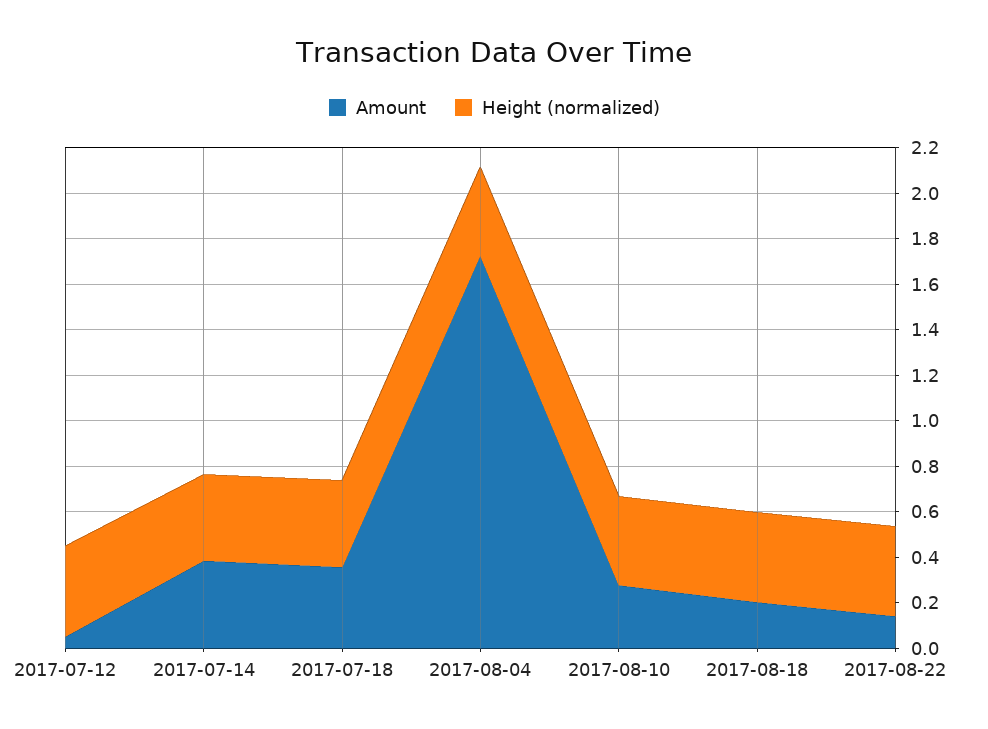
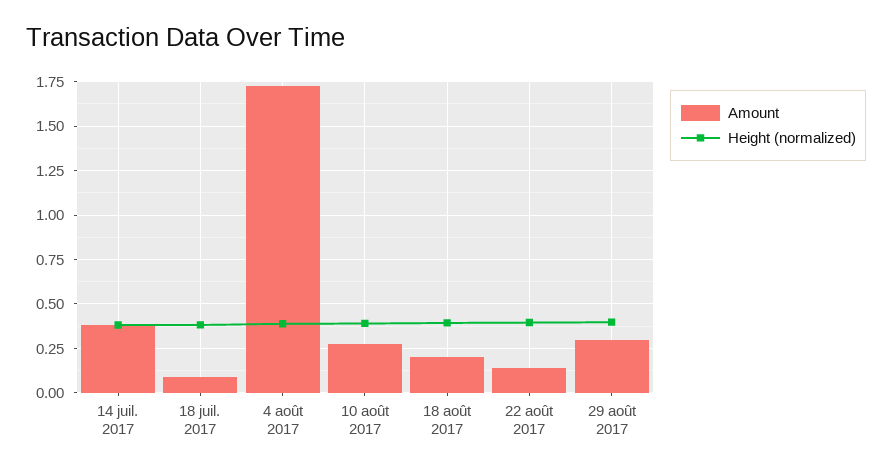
Amount, 2017-07-12: 0.05 -> none
Height (normalized), 2017-07-12: 0.4 -> none
Amount, 2017-07-18: 0.35 -> 0.1
Amount, 29 août 2017: none -> 0.3
Height (normalized), 29 août 2017: none -> 0.4

